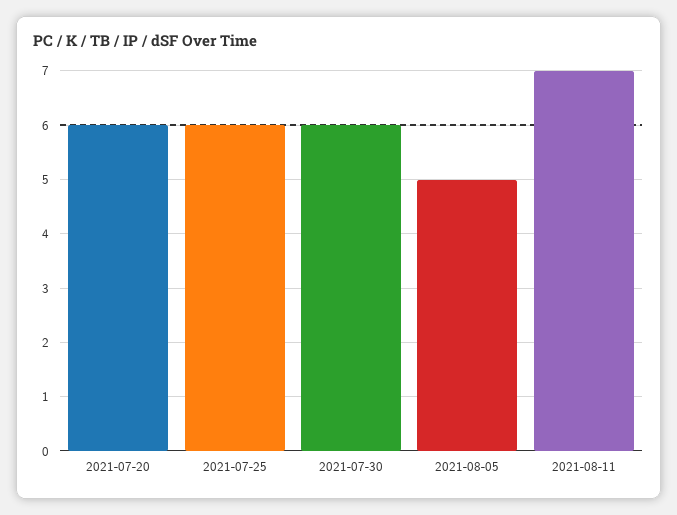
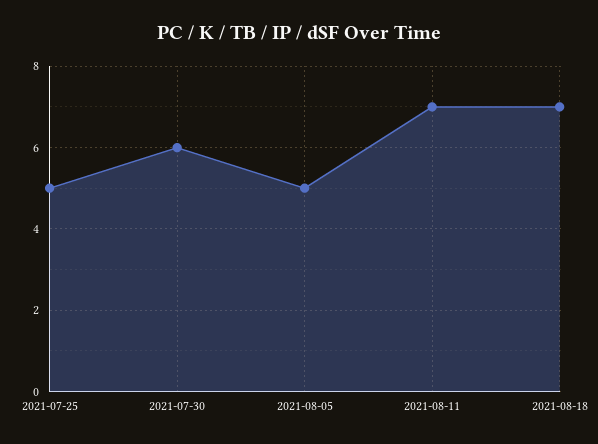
2021-07-20: 6 -> none
2021-07-25: 6 -> 5
2021-08-18: none -> 7

